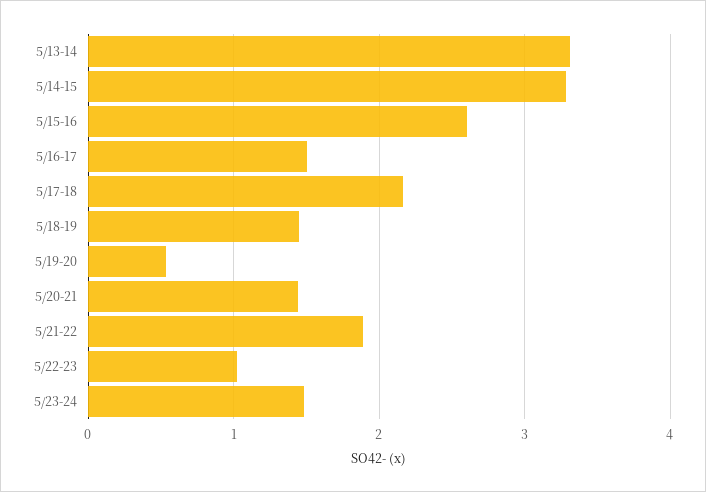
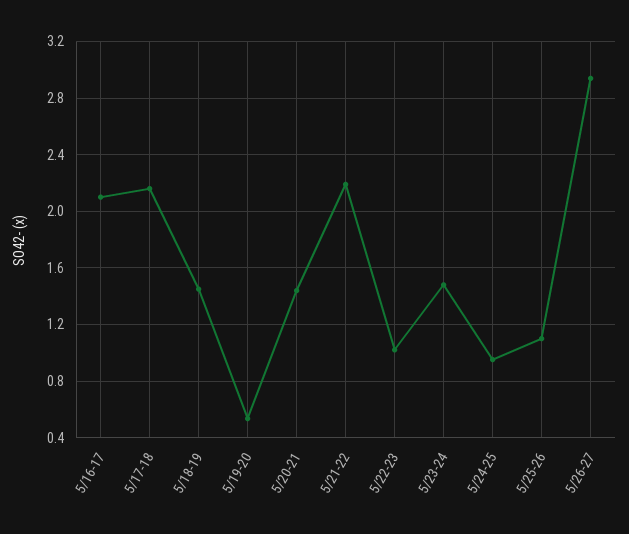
5/13-14: 3.3 -> none
5/14-15: 3.3 -> none
5/15-16: 2.6 -> none
5/16-17: 1.5 -> 2.1
5/21-22: 1.9 -> 2.2
5/24-25: none -> 0.95
5/25-26: none -> 1.1
5/26-27: none -> 2.95

